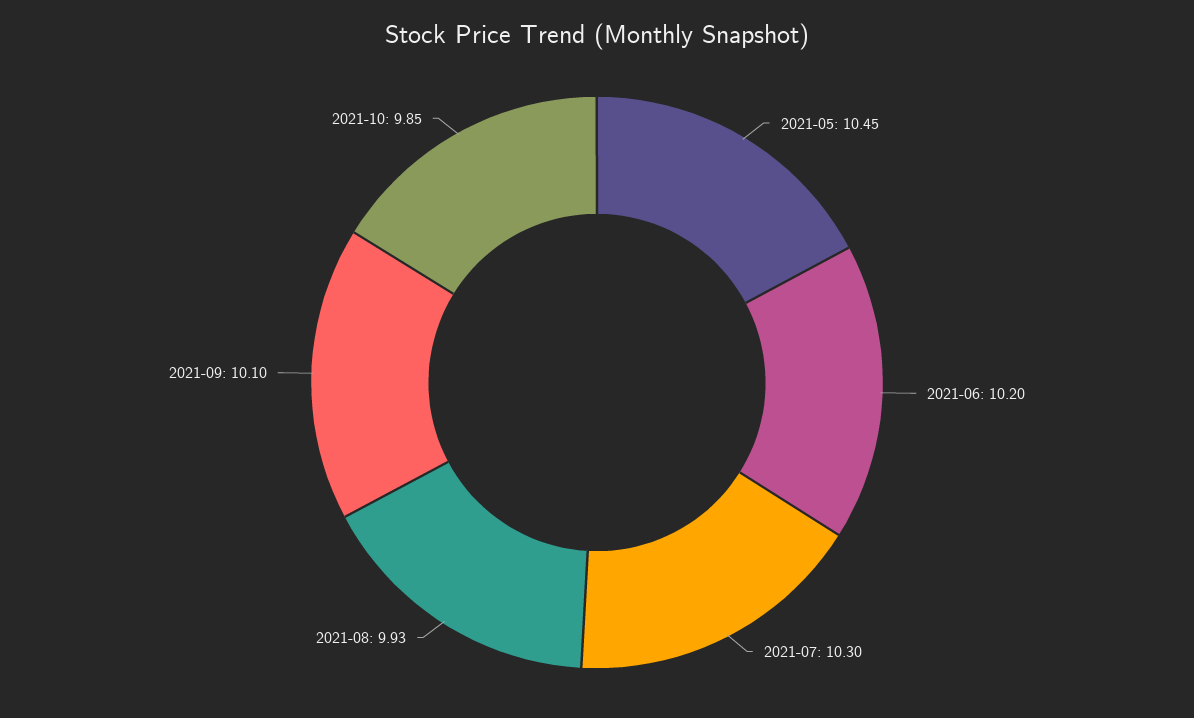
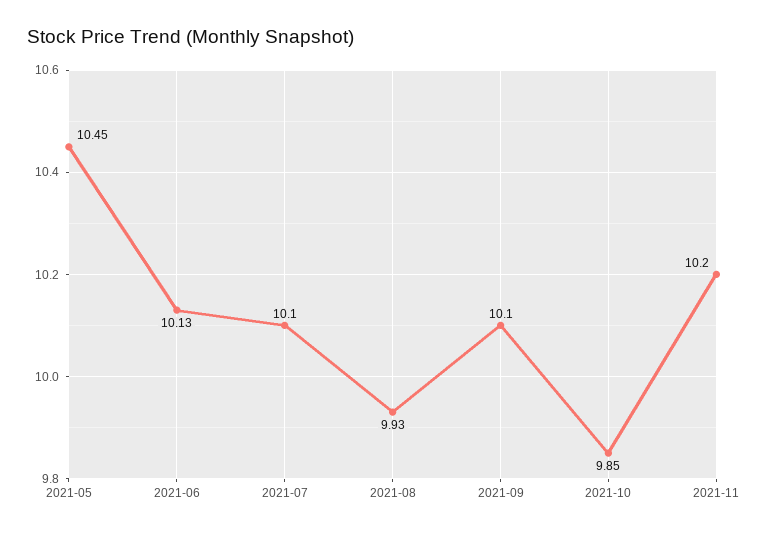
2021-06: 10.2 -> 10.13
2021-07: 10.3 -> 10.1
2021-11: none -> 10.2

